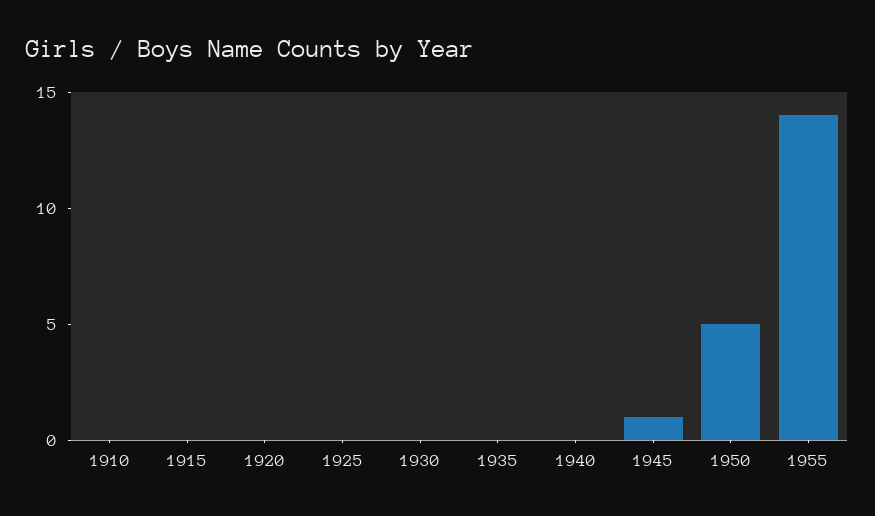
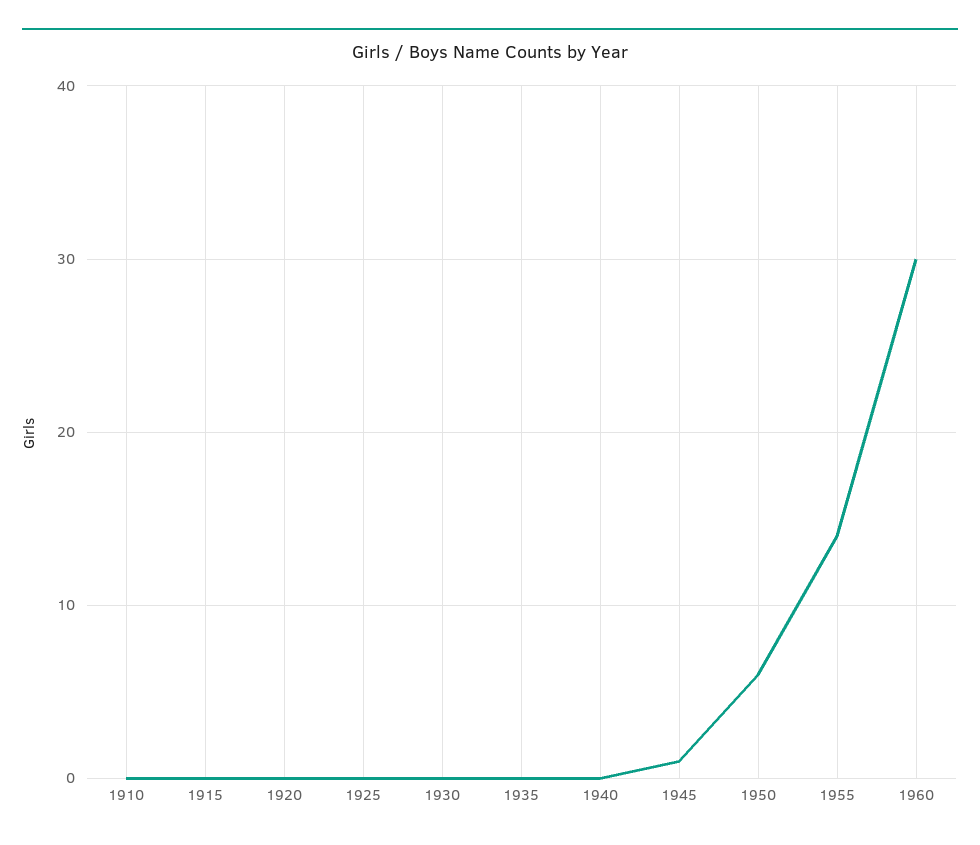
1950: 5 -> 6
1960: none -> 30

